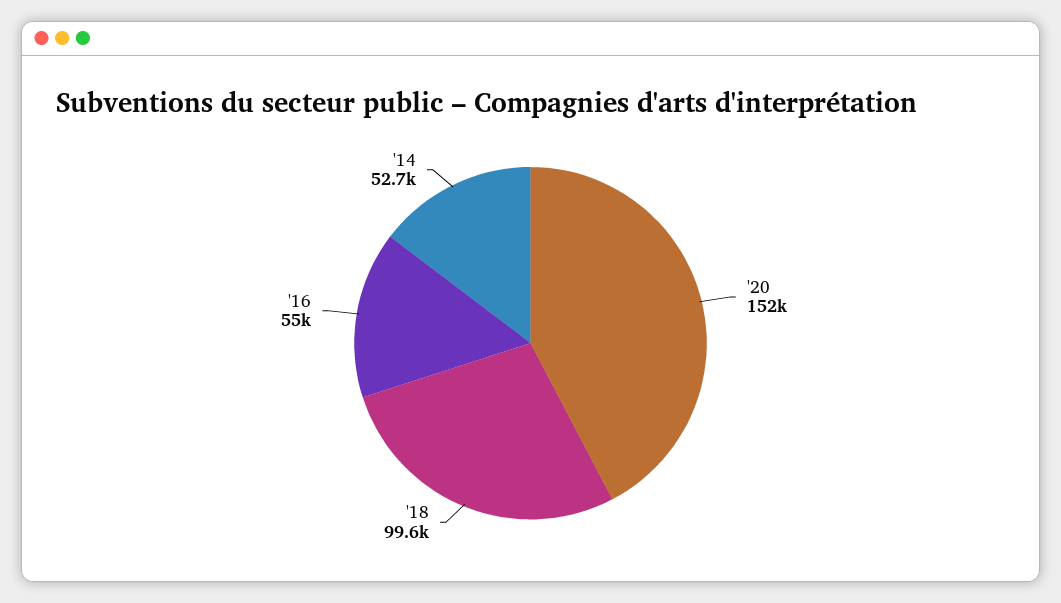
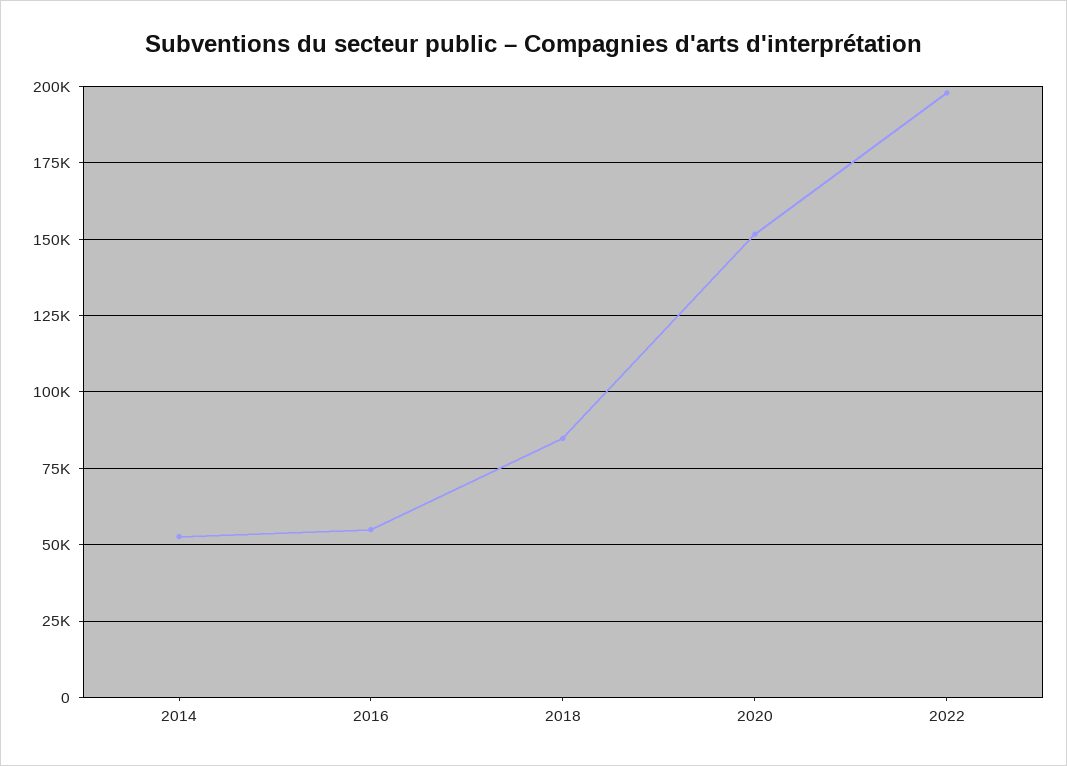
'18: 99600 -> 85000
2022: none -> 197500

